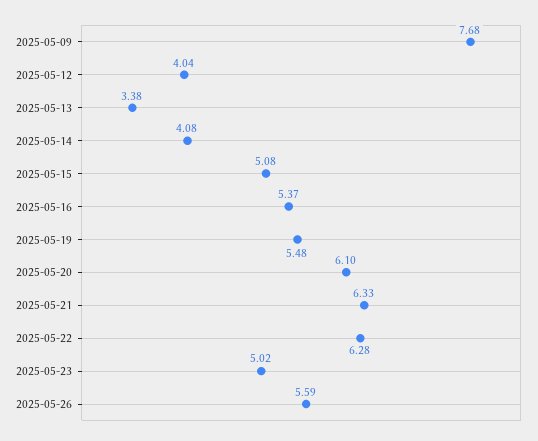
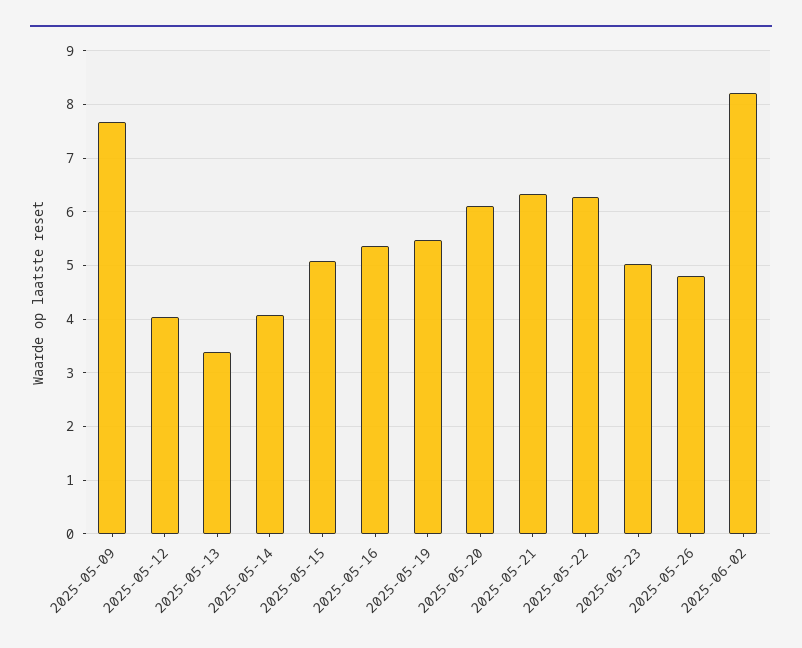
2025-05-26: 5.59 -> 4.8
2025-06-02: none -> 8.2

